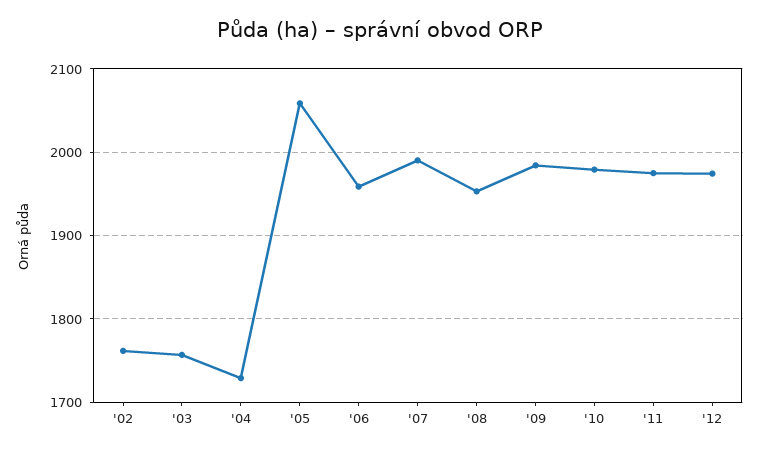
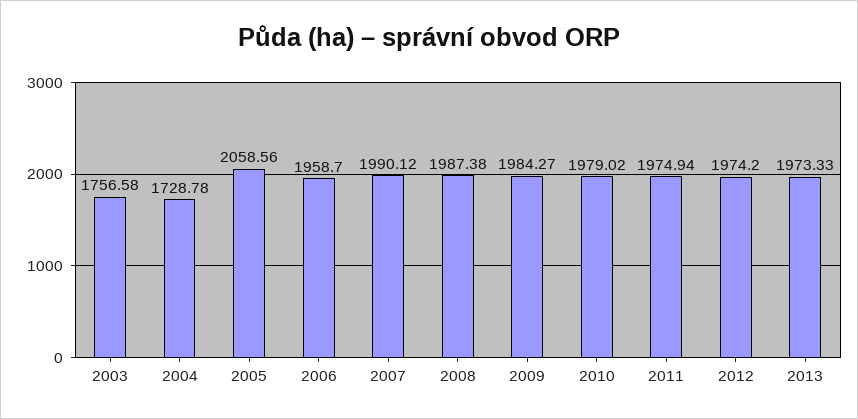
'02: 1760 -> none
'08: 1950 -> 1987.38
2013: none -> 1973.33

